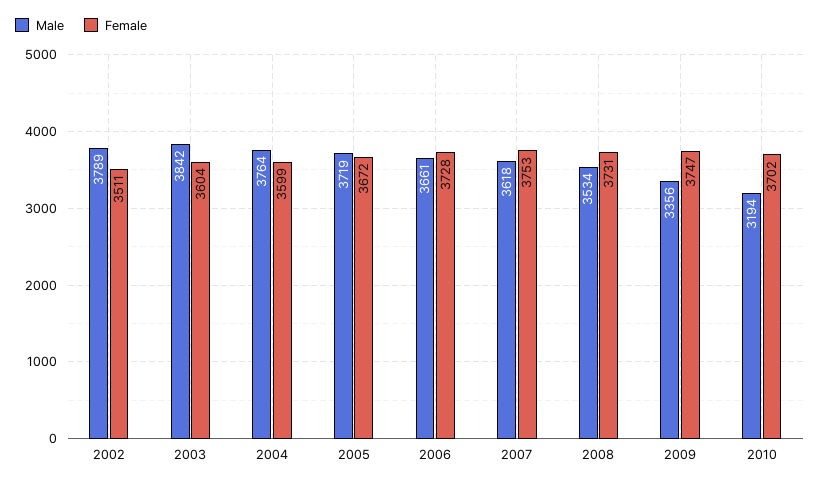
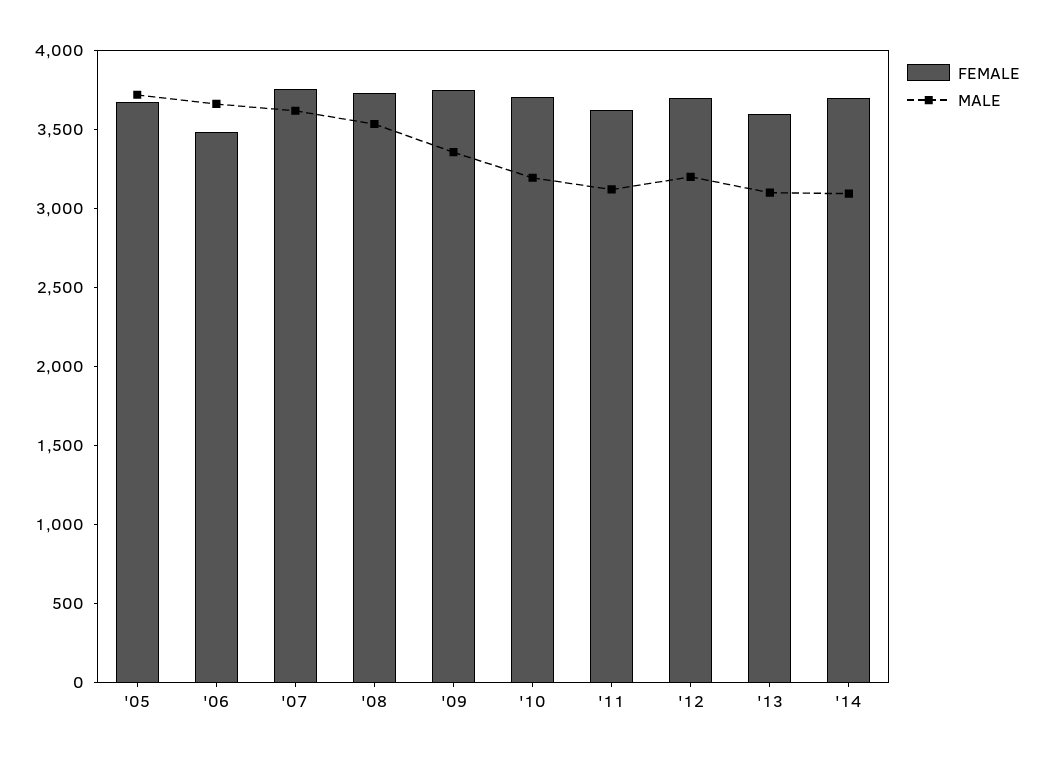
Male, 2002: 3789 -> none
Female, 2002: 3511 -> none
Male, 2003: 3842 -> none
Female, 2003: 3604 -> none
Male, 2004: 3764 -> none
Female, 2004: 3599 -> none
Female, 2006: 3728 -> 3500
Female, '11: none -> 3600
Male, '11: none -> 3100
Female, '12: none -> 3700
Male, '12: none -> 3200
Female, '13: none -> 3600
Male, '13: none -> 3100
Female, '14: none -> 3700
Male, '14: none -> 3100

